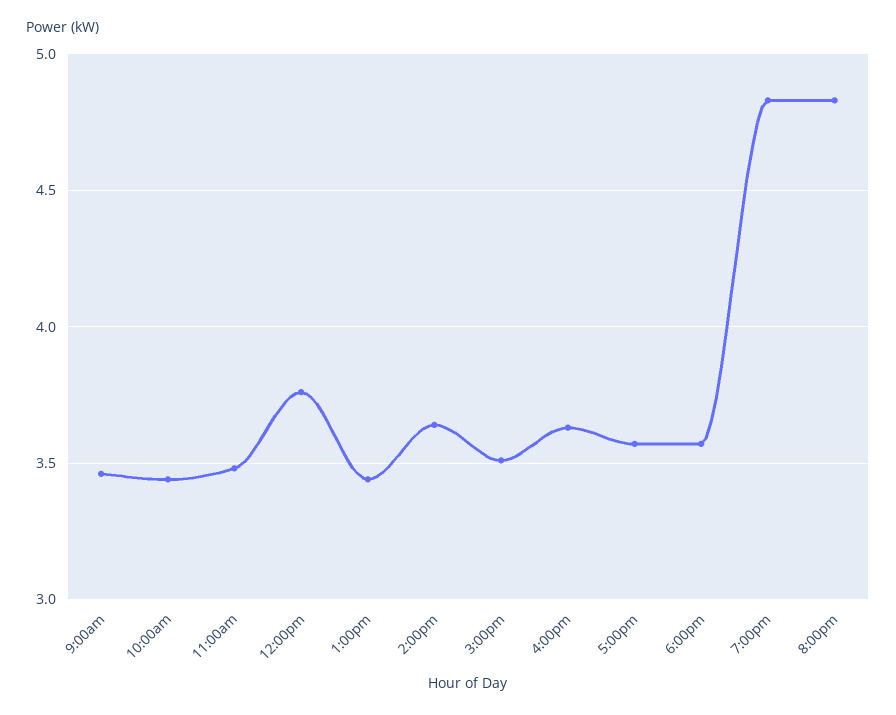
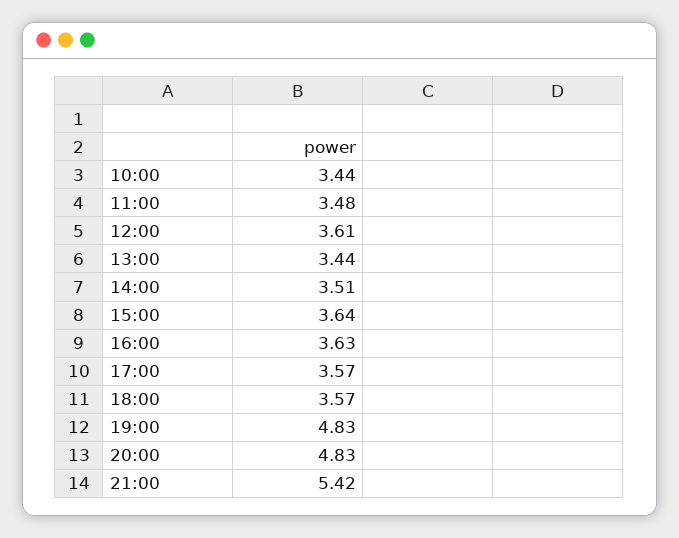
9:00am: 3.45 -> none
12:00pm: 3.75 -> 3.61
2:00pm: 3.65 -> 3.51
3:00pm: 3.5 -> 3.64
21:00: none -> 5.42

